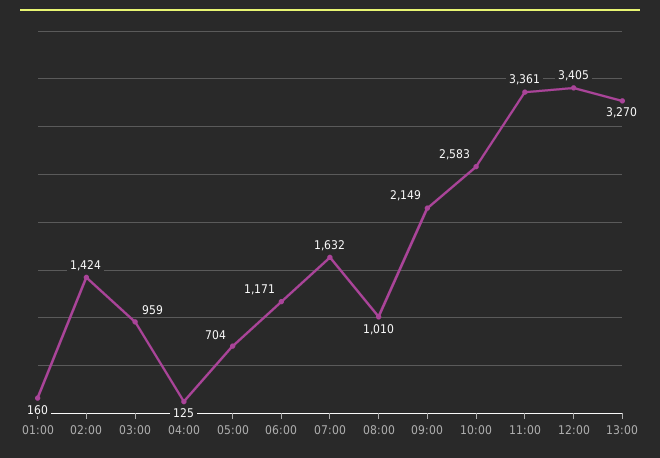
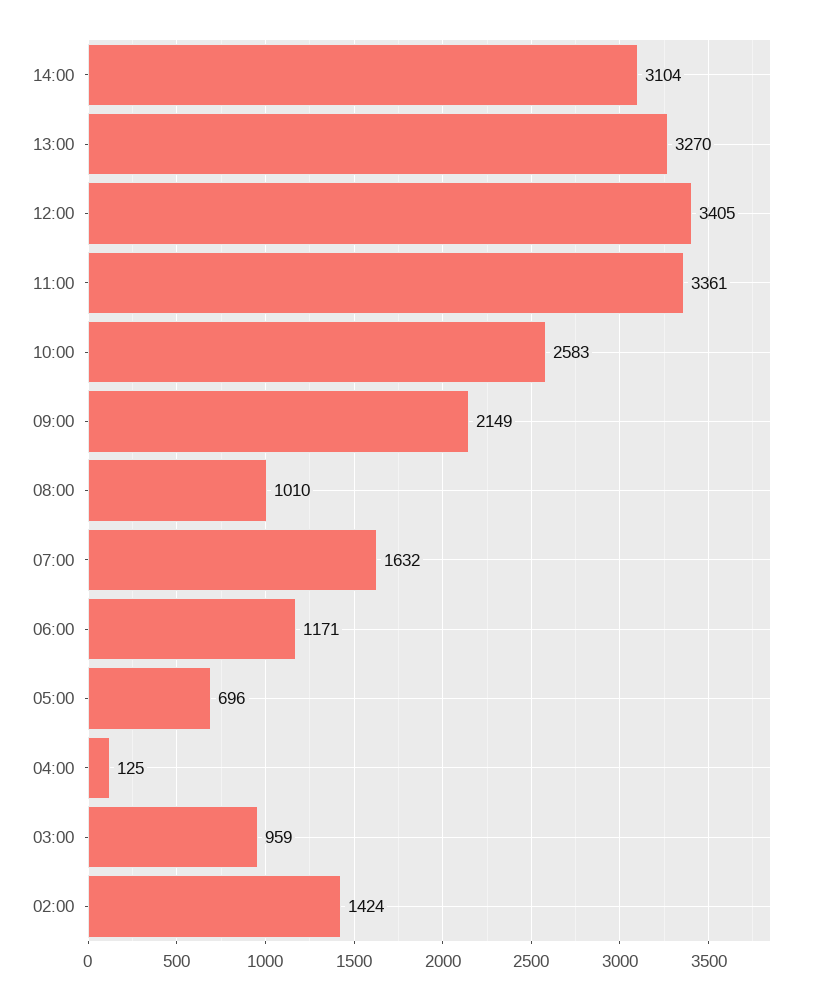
01:00: 160 -> none
05:00: 704 -> 696
14:00: none -> 3104

